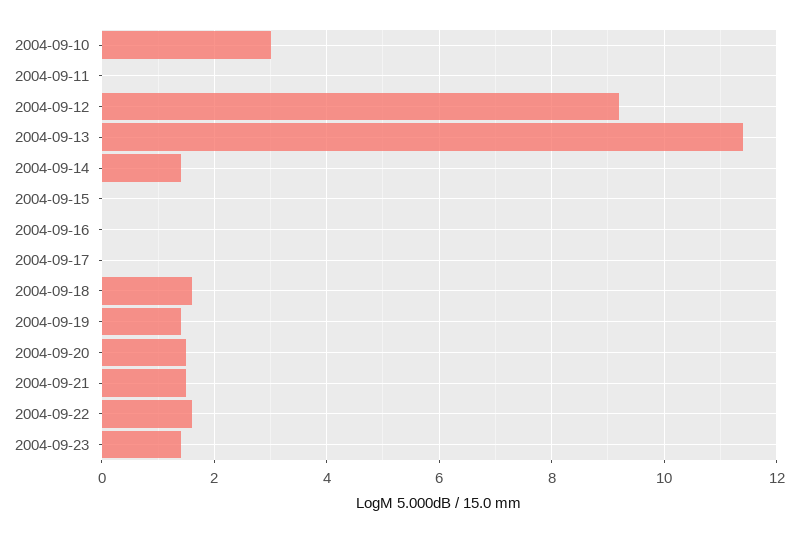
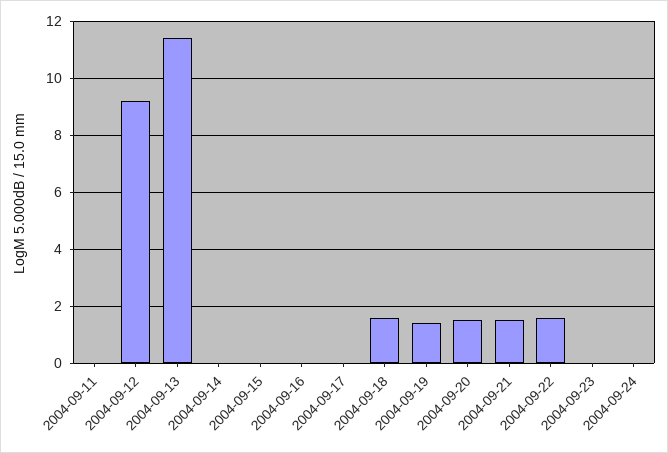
2004-09-10: 3 -> none
2004-09-14: 1.5 -> 0
2004-09-23: 1.5 -> 0
2004-09-24: none -> 0

